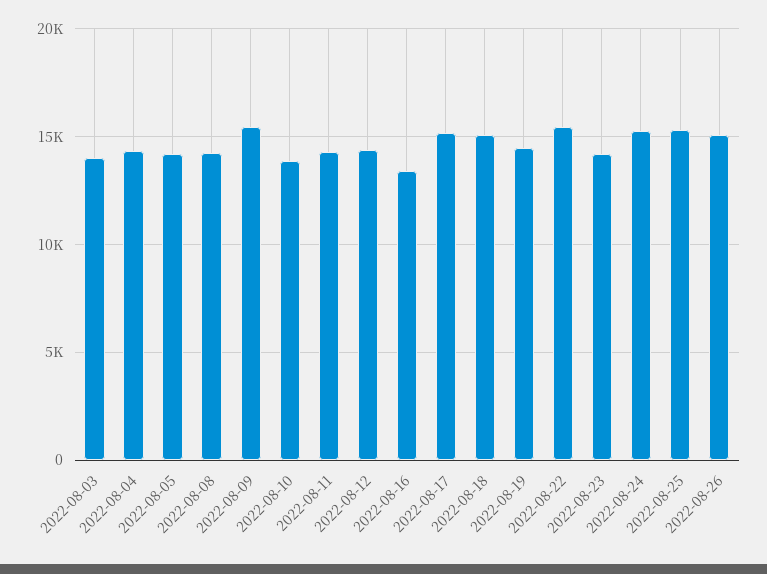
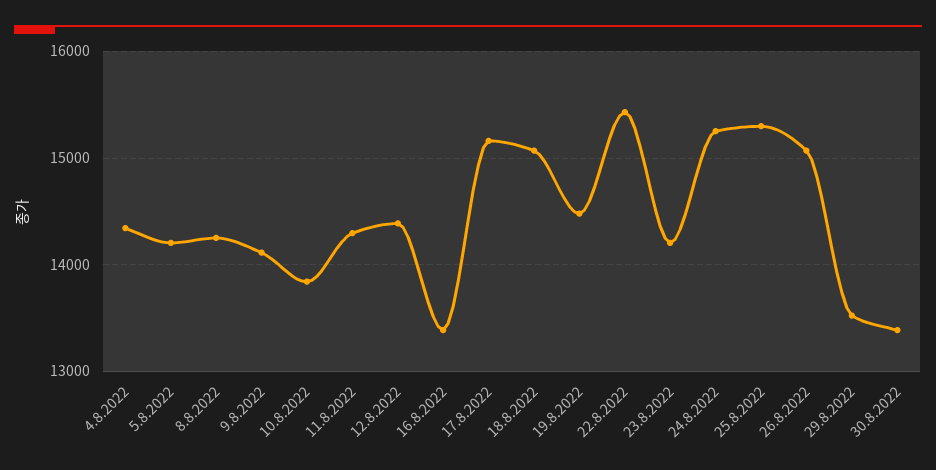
2022-08-03: 14000 -> none
2022-08-09: 15500 -> 14100
29.8.2022: none -> 13500
30.8.2022: none -> 13400

